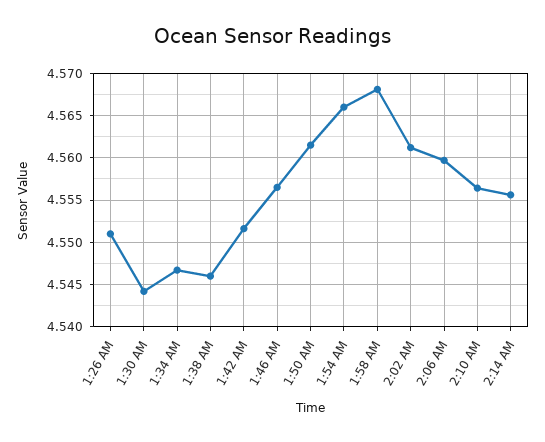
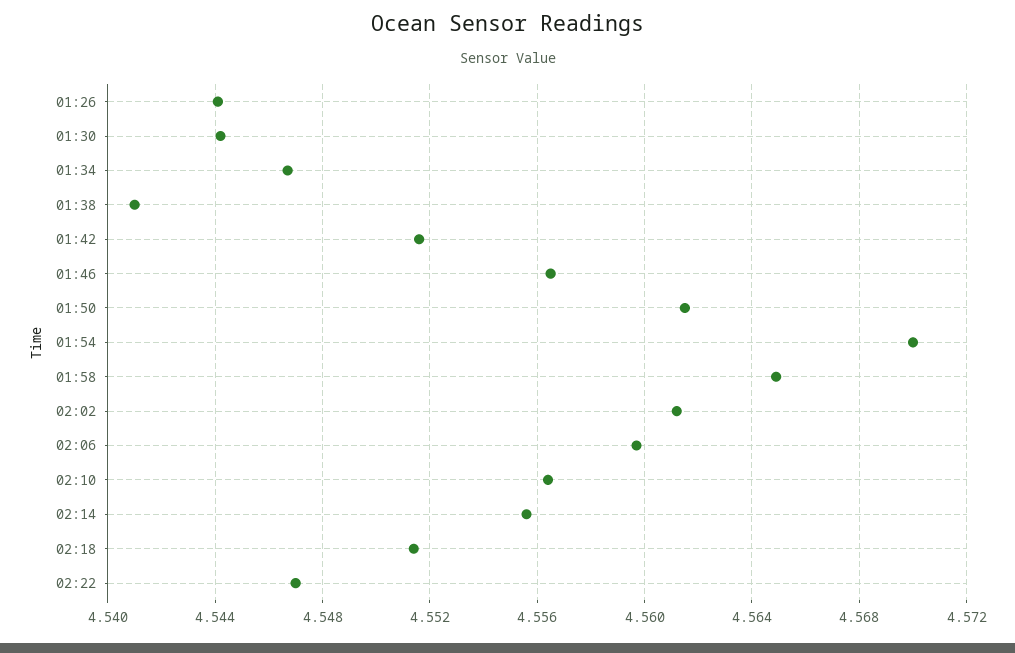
1:26 AM: 4.551 -> 4.544
1:38 AM: 4.546 -> 4.541
1:54 AM: 4.566 -> 4.57
1:58 AM: 4.568 -> 4.565
02:18: none -> 4.5515
02:22: none -> 4.547

